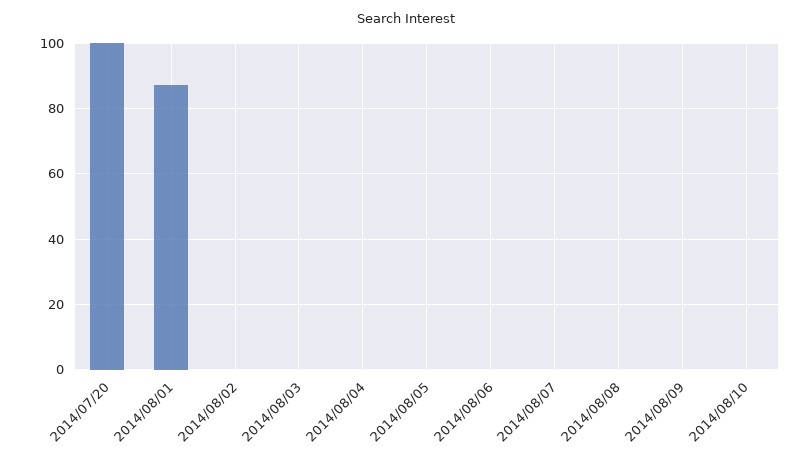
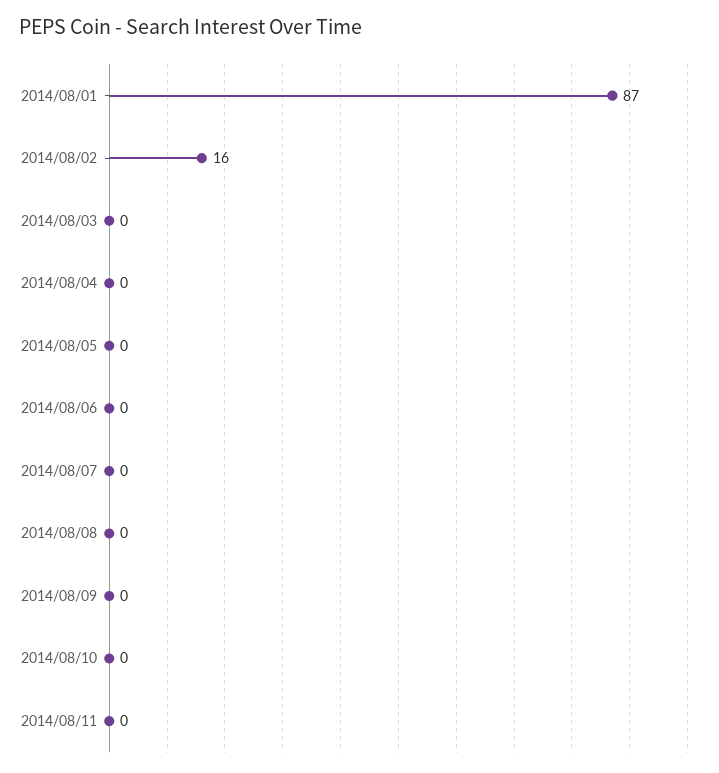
2014/07/20: 100 -> none
2014/08/02: 0 -> 16
2014/08/11: none -> 0

